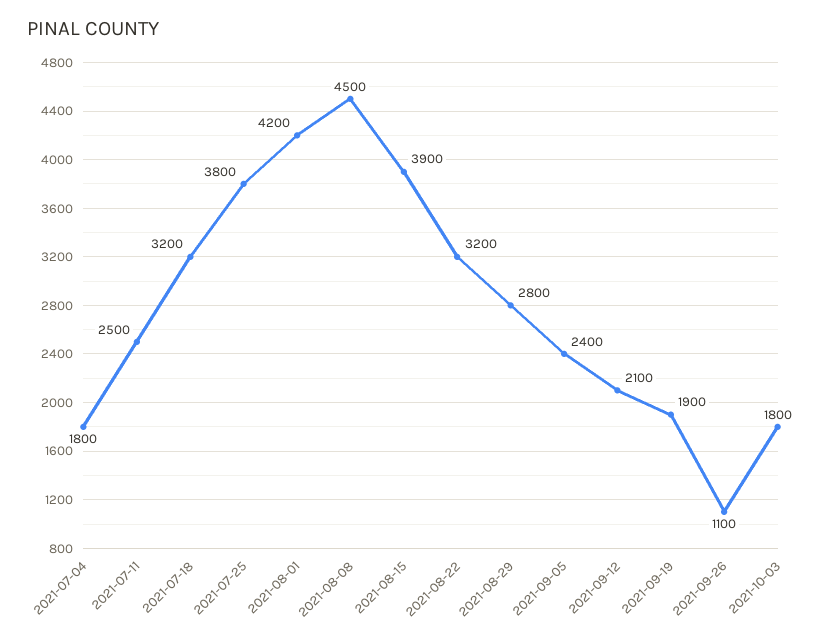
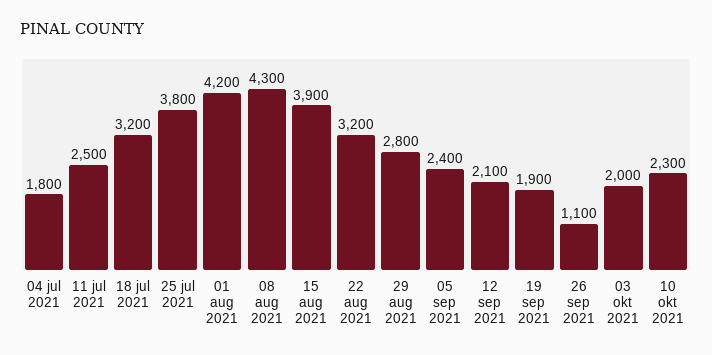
2021-08-08: 4500 -> 4300
2021-10-03: 1800 -> 2000
10 okt 2021: none -> 2300

